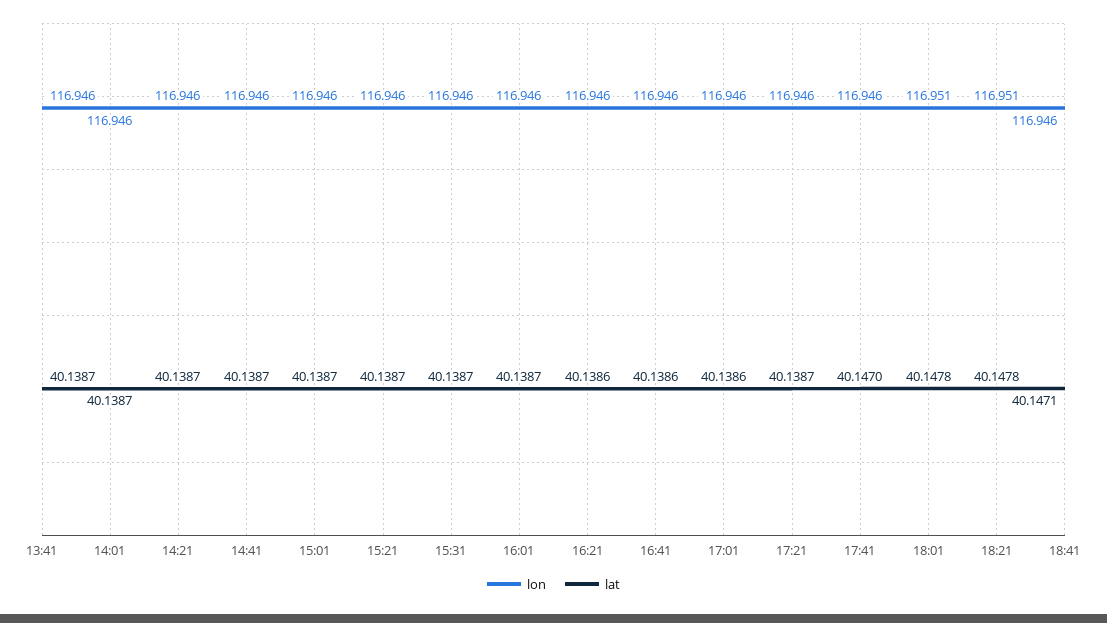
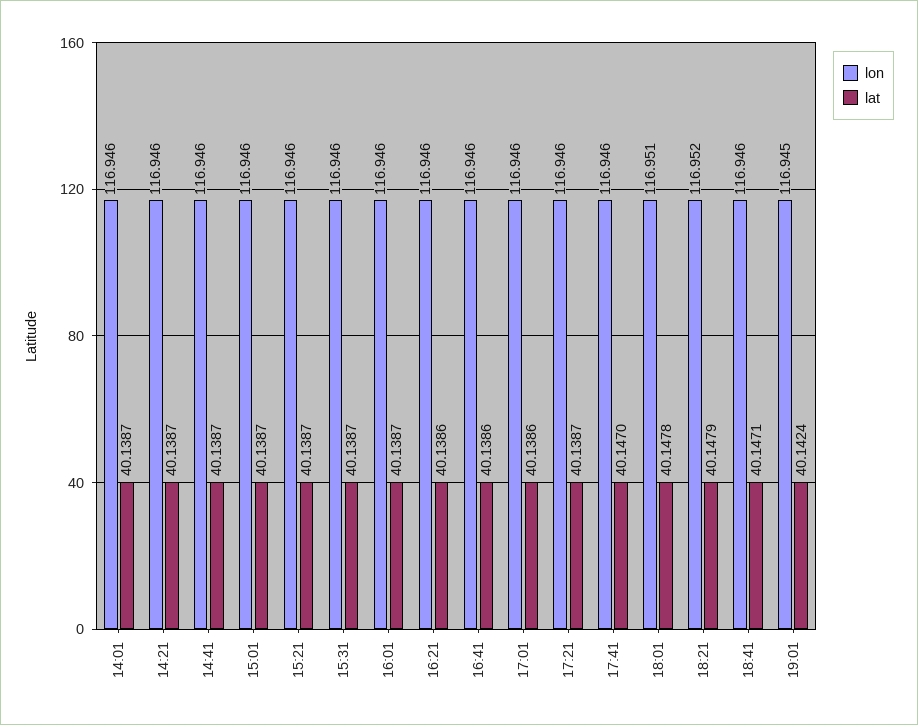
lon, 13:41: 116.946 -> none
lat, 13:41: 40.1387 -> none
lon, 18:21: 116.951 -> 116.952
lat, 18:21: 40.1478 -> 40.1479
lon, 19:01: none -> 116.945
lat, 19:01: none -> 40.1424

